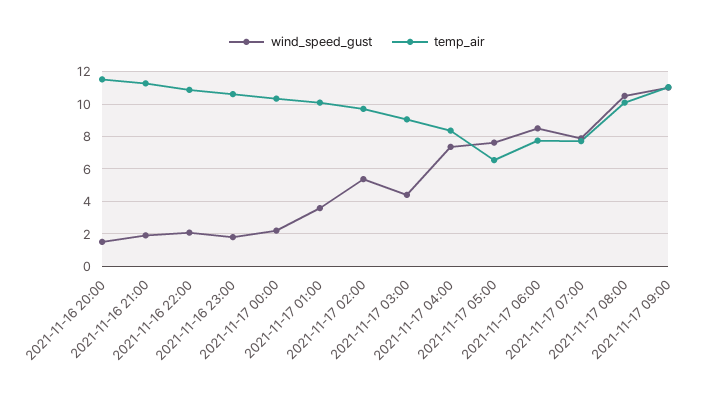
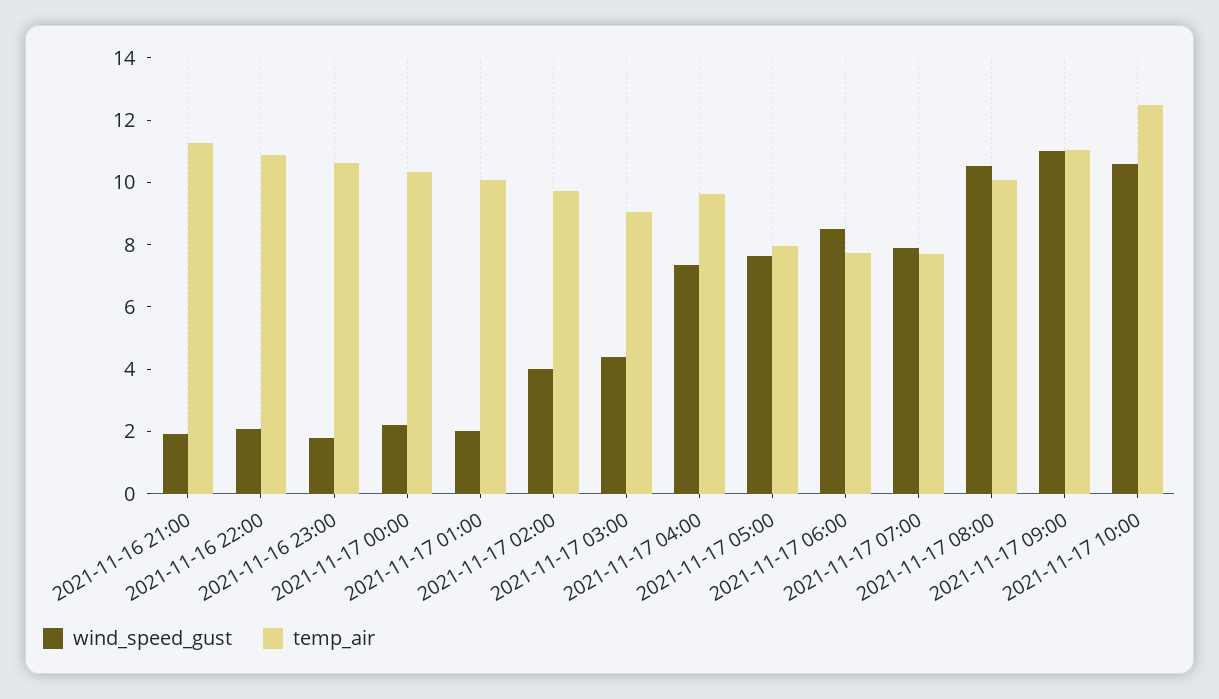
wind_speed_gust, 2021-11-16 20:00: 1.5 -> none
temp_air, 2021-11-16 20:00: 11.5 -> none
wind_speed_gust, 2021-11-17 01:00: 3.5 -> 2
wind_speed_gust, 2021-11-17 02:00: 5.5 -> 4
temp_air, 2021-11-17 04:00: 8.5 -> 9.5
temp_air, 2021-11-17 05:00: 6.5 -> 8
wind_speed_gust, 2021-11-17 10:00: none -> 10.5
temp_air, 2021-11-17 10:00: none -> 12.5

